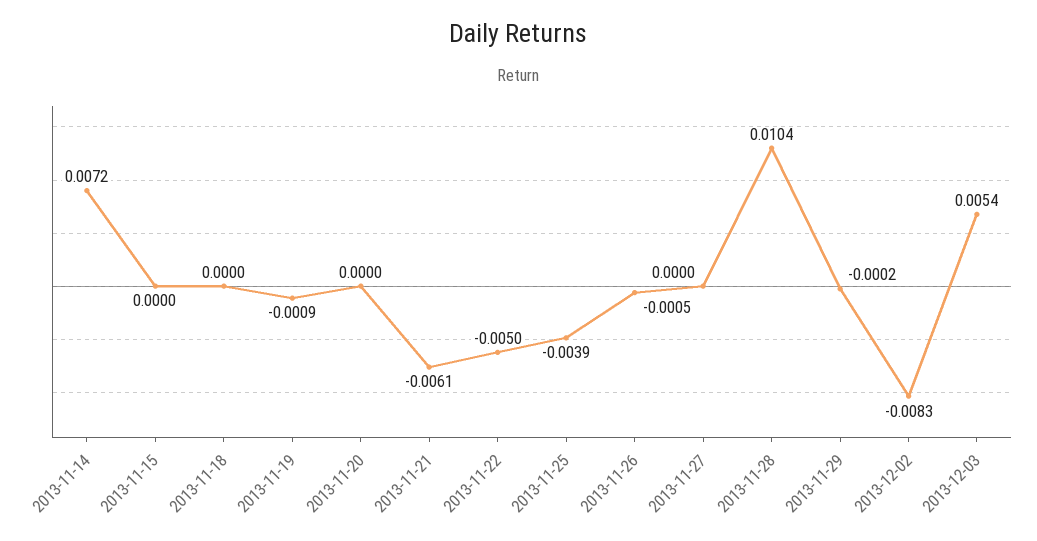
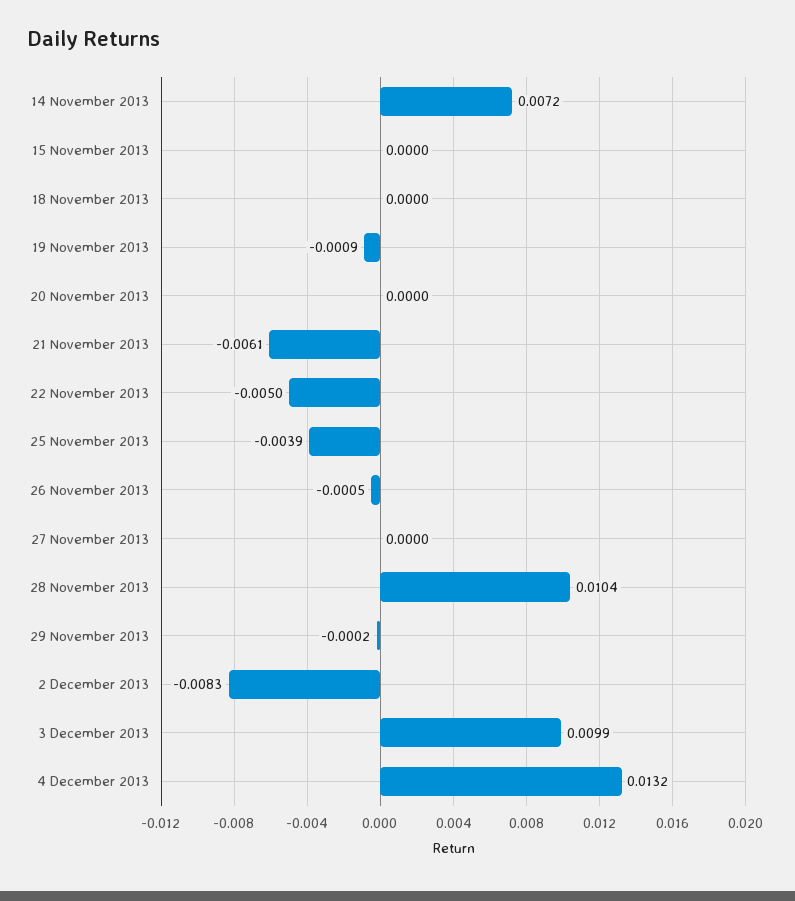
2013-12-03: 0.0054 -> 0.0099
4 December 2013: none -> 0.0132

